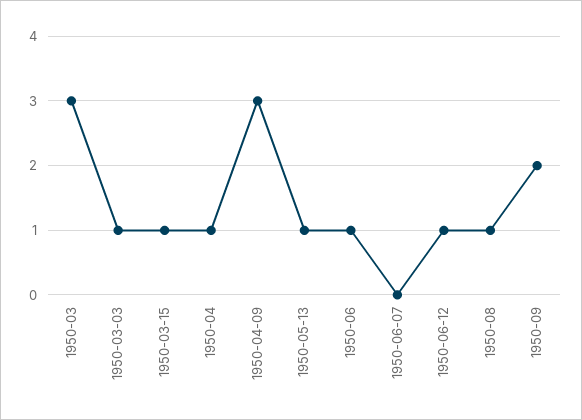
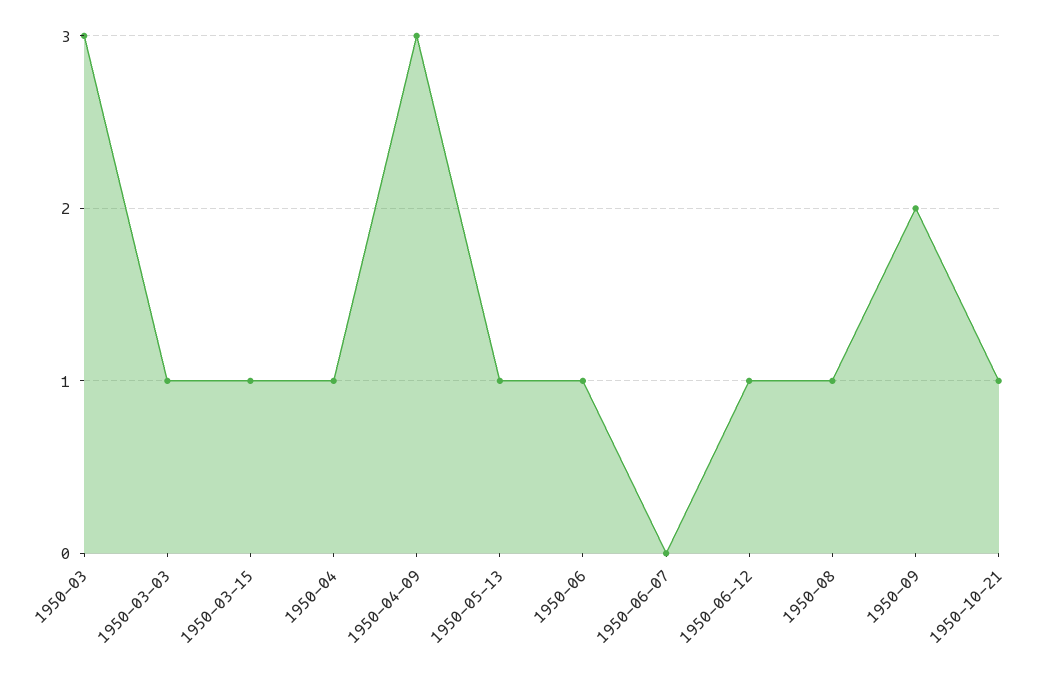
1950-10-21: none -> 1

